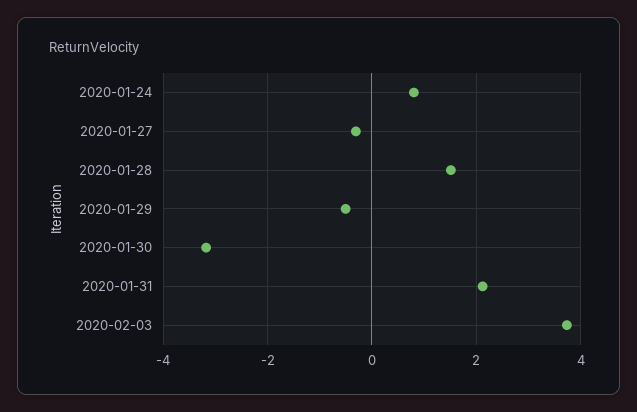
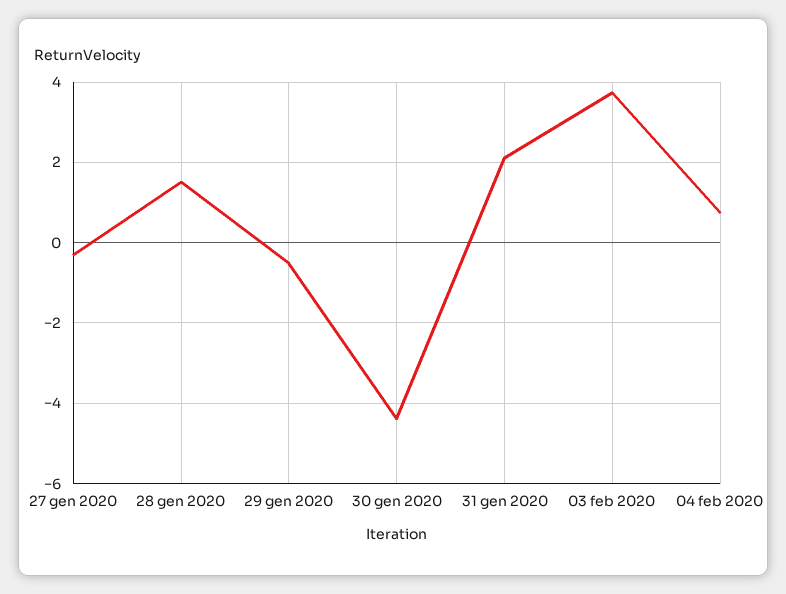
2020-01-24: 0.8 -> none
2020-01-30: -3.2 -> -4.4
04 feb 2020: none -> 0.8

